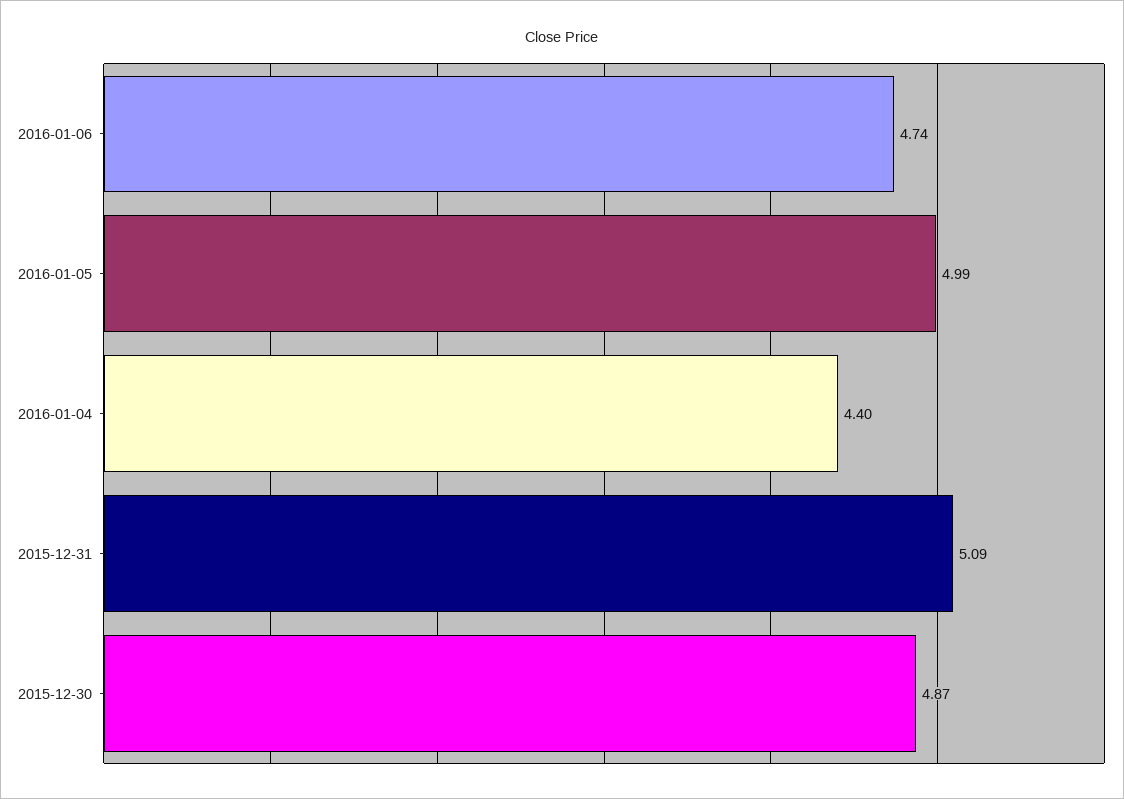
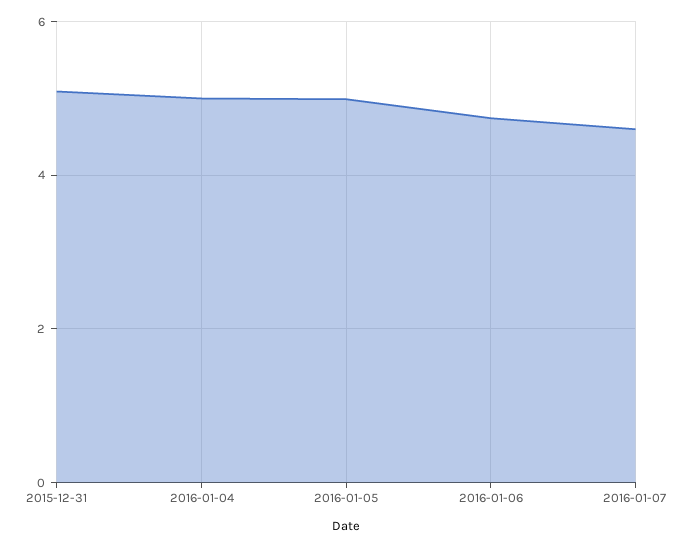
2016-01-04: 4.4 -> 5
2015-12-30: 4.87 -> none
2016-01-07: none -> 4.6

